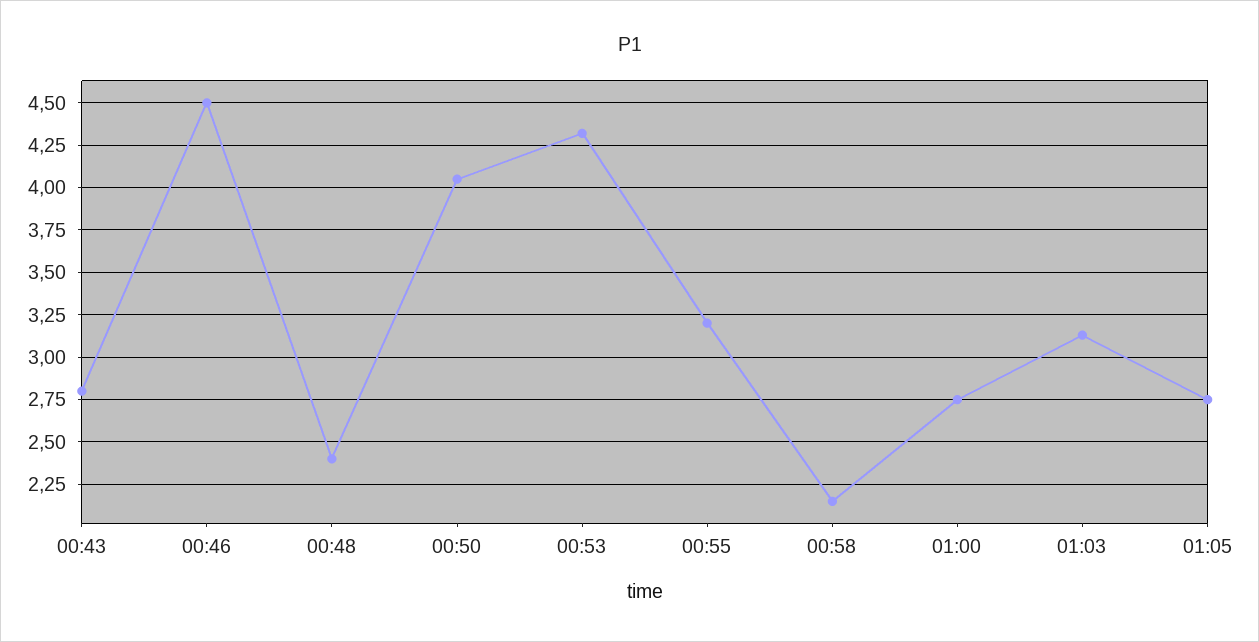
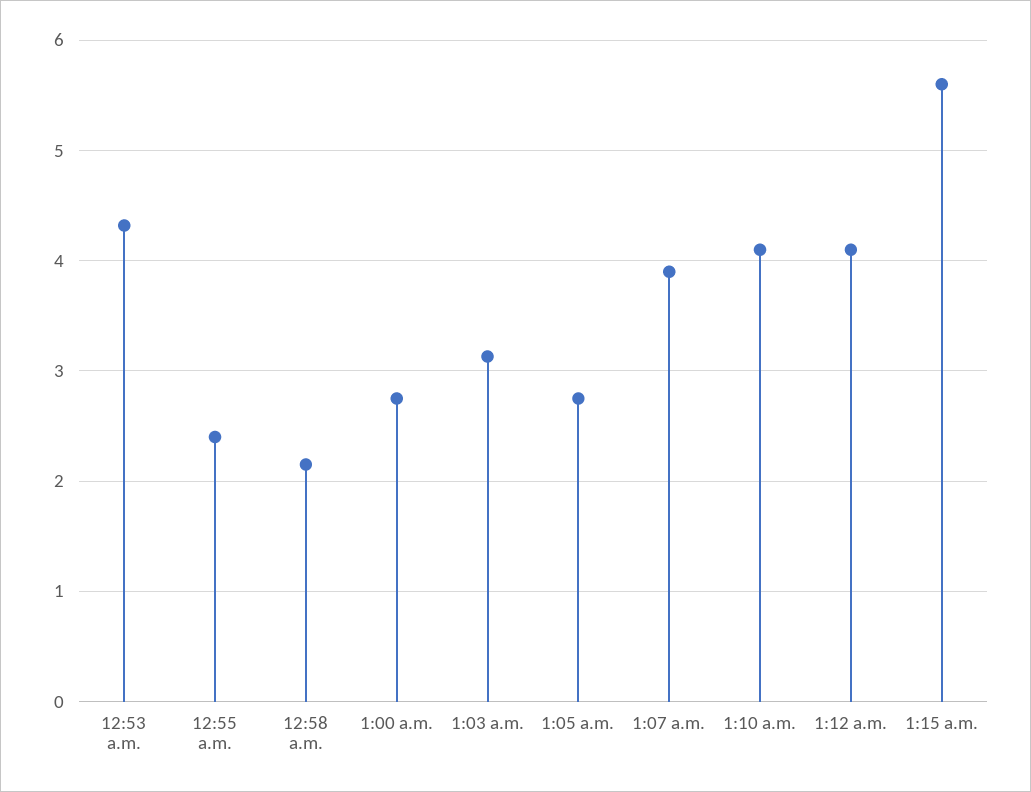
00:43: 2.8 -> none
00:46: 4.5 -> none
00:48: 2.4 -> none
00:50: 4.05 -> none
00:55: 3.2 -> 2.4
1:07 a.m.: none -> 3.9
1:10 a.m.: none -> 4.1
1:12 a.m.: none -> 4.1
1:15 a.m.: none -> 5.6

